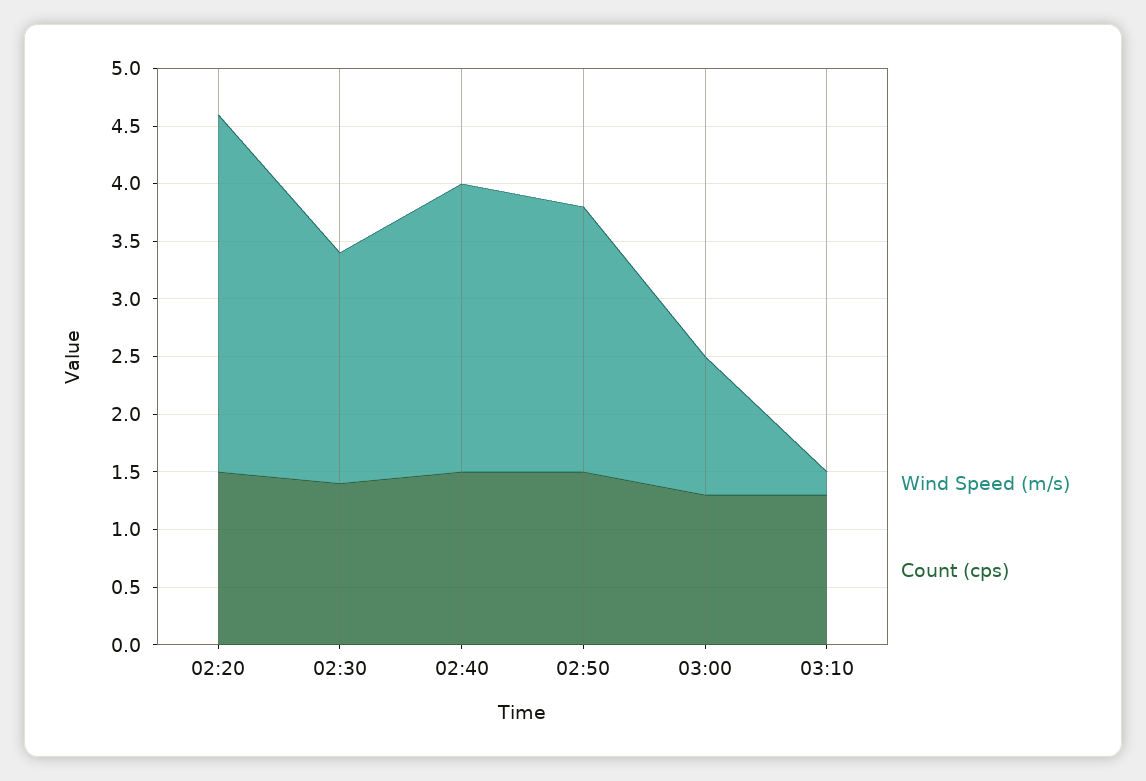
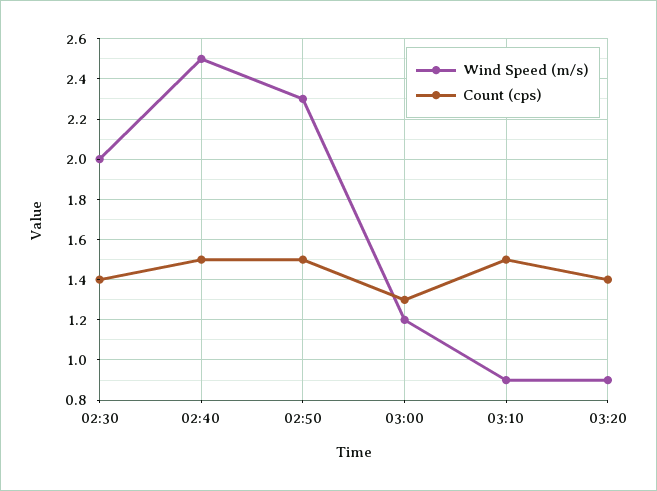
Wind Speed (m/s), 02:20: 3.1 -> none
Count (cps), 02:20: 1.5 -> none
Wind Speed (m/s), 03:10: 0.2 -> 0.9
Count (cps), 03:10: 1.3 -> 1.5
Wind Speed (m/s), 03:20: none -> 0.9
Count (cps), 03:20: none -> 1.4

